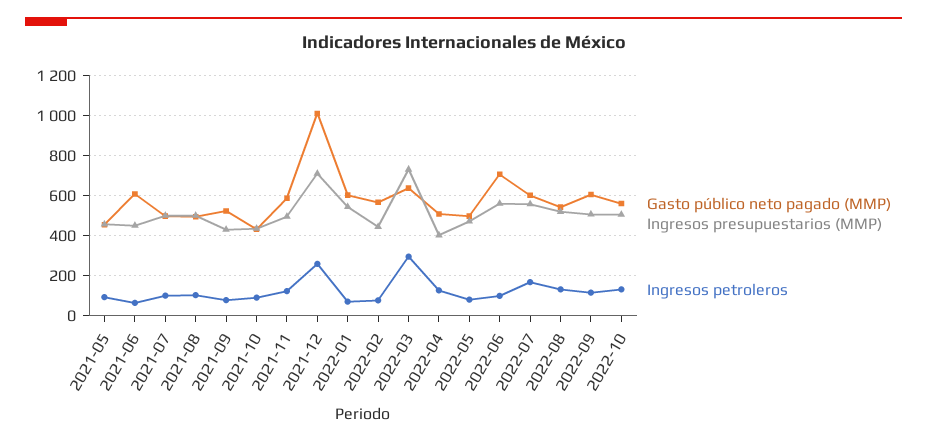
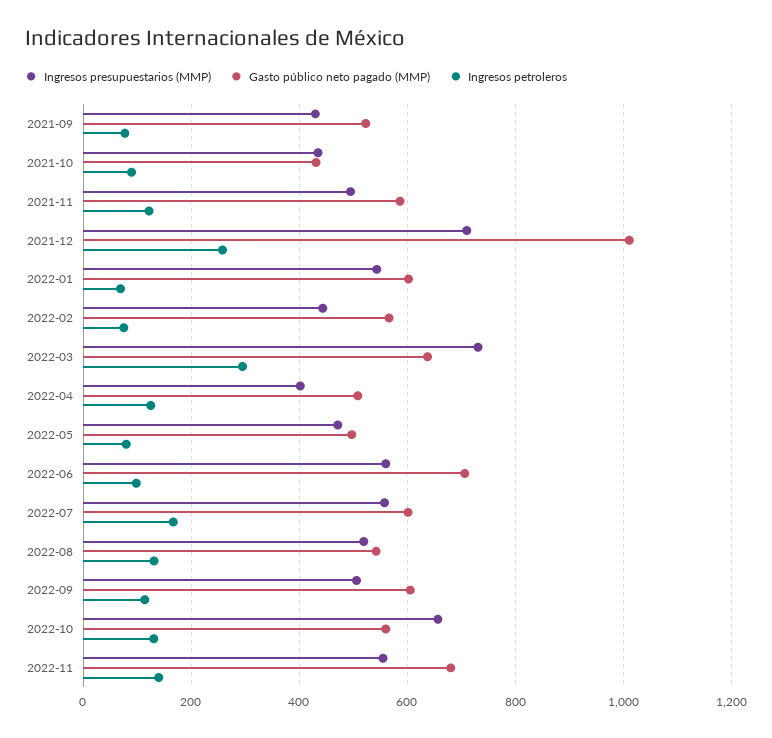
Gasto público neto pagado (MMP), 2021-05: 450 -> none
Ingresos presupuestarios (MMP), 2021-05: 450 -> none
Ingresos petroleros, 2021-05: 100 -> none
Gasto público neto pagado (MMP), 2021-06: 600 -> none
Ingresos presupuestarios (MMP), 2021-06: 450 -> none
Ingresos petroleros, 2021-06: 50 -> none
Gasto público neto pagado (MMP), 2021-07: 500 -> none
Ingresos presupuestarios (MMP), 2021-07: 500 -> none
Ingresos petroleros, 2021-07: 100 -> none
Gasto público neto pagado (MMP), 2021-08: 500 -> none
Ingresos presupuestarios (MMP), 2021-08: 500 -> none
Ingresos petroleros, 2021-08: 100 -> none
Ingresos presupuestarios (MMP), 2022-10: 500 -> 660
Ingresos presupuestarios (MMP), 2022-11: none -> 560
Gasto público neto pagado (MMP), 2022-11: none -> 680
Ingresos petroleros, 2022-11: none -> 140

